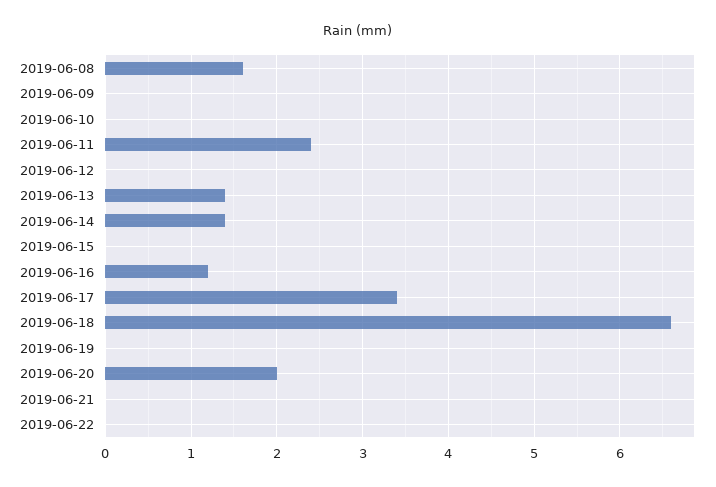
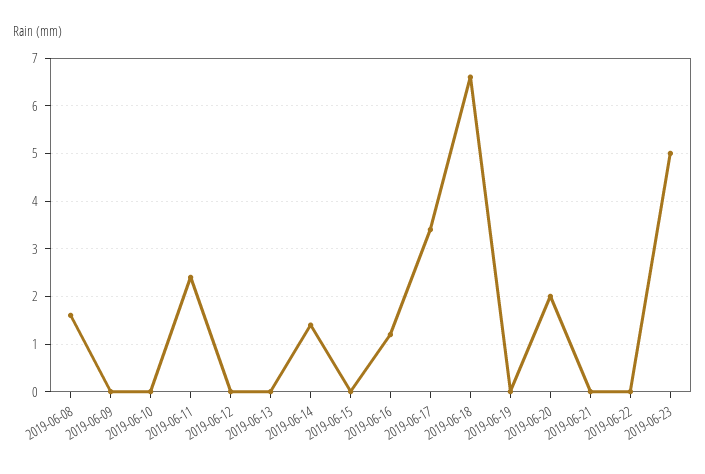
2019-06-13: 1.4 -> 0
2019-06-23: none -> 5

